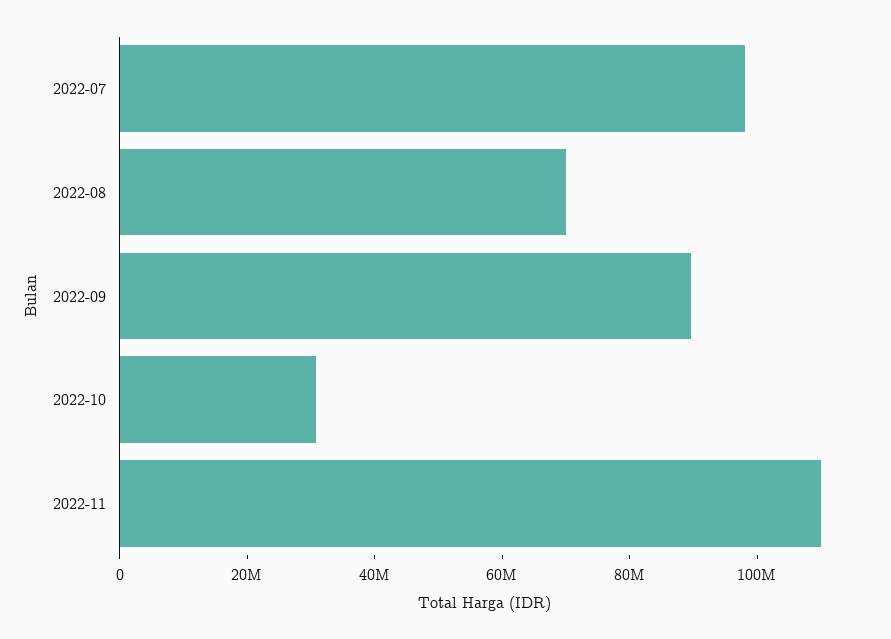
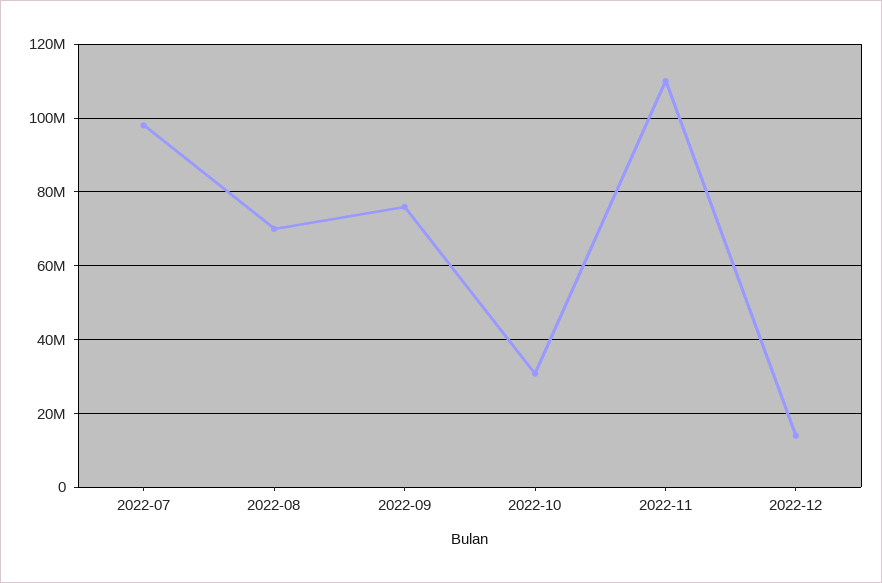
2022-09: 90000000 -> 76000000
2022-12: none -> 14000000

